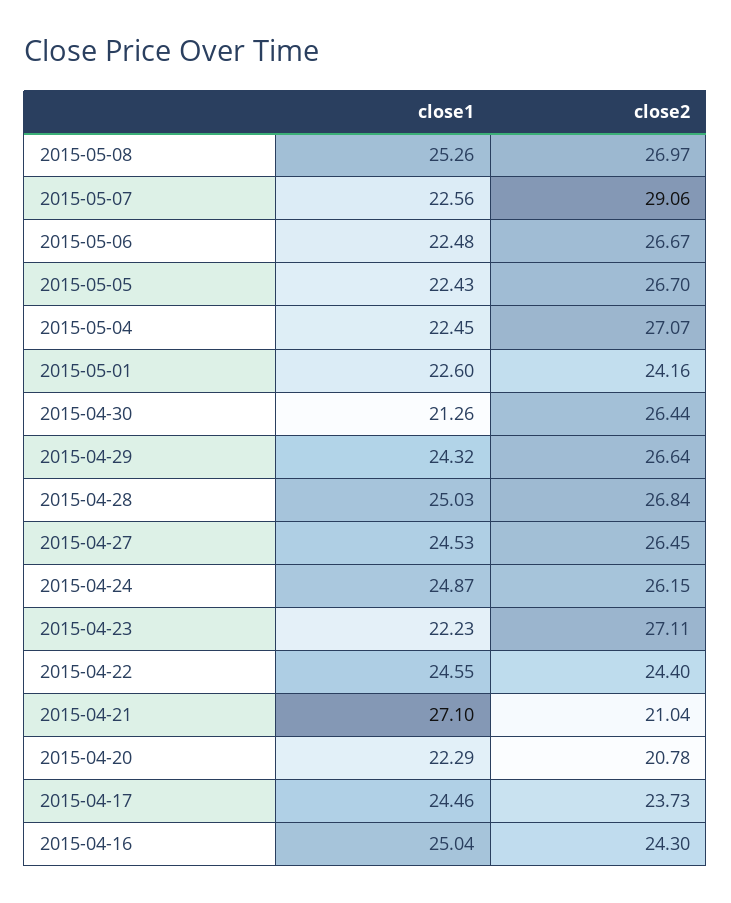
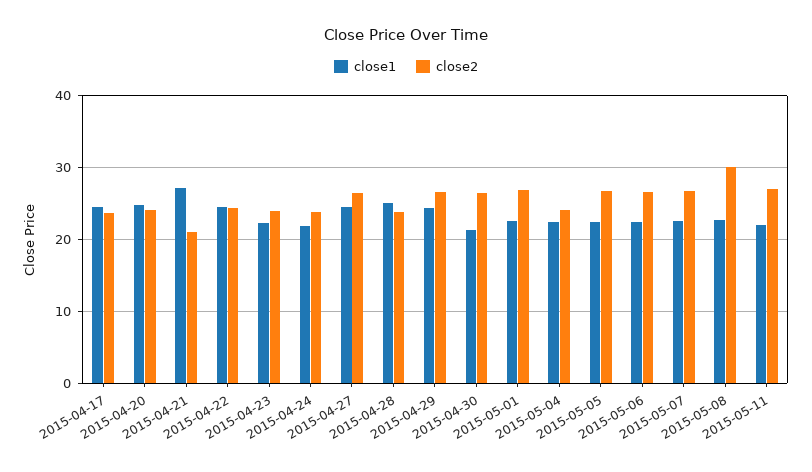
close1, 2015-05-08: 25.26 -> 23
close2, 2015-05-08: 26.97 -> 30
close2, 2015-05-07: 29.06 -> 27
close2, 2015-05-04: 27.07 -> 24
close2, 2015-05-01: 24.16 -> 27
close2, 2015-04-28: 26.84 -> 24
close1, 2015-04-24: 24.87 -> 22
close2, 2015-04-24: 26.15 -> 24
close2, 2015-04-23: 27.11 -> 24
close1, 2015-04-20: 22.29 -> 25
close2, 2015-04-20: 20.78 -> 24
close1, 2015-04-16: 25.04 -> none
close2, 2015-04-16: 24.3 -> none
close1, 2015-05-11: none -> 22
close2, 2015-05-11: none -> 27

